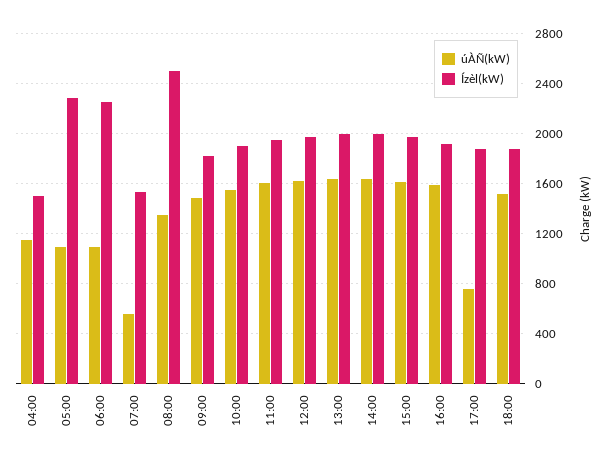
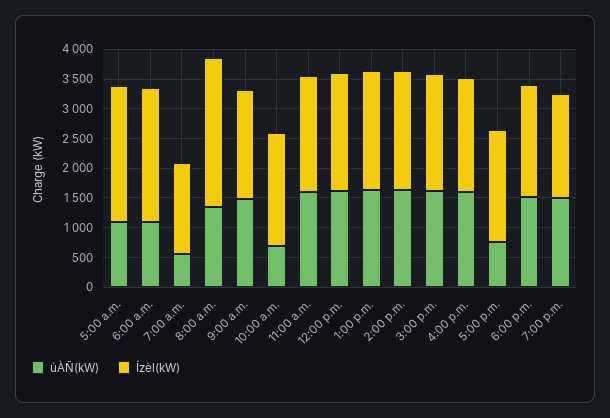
úÀÑ(kW), 04:00: 1150 -> none
Ízèl(kW), 04:00: 1500 -> none
úÀÑ(kW), 10:00: 1550 -> 750
úÀÑ(kW), 7:00 p.m.: none -> 1500
Ízèl(kW), 7:00 p.m.: none -> 1750

